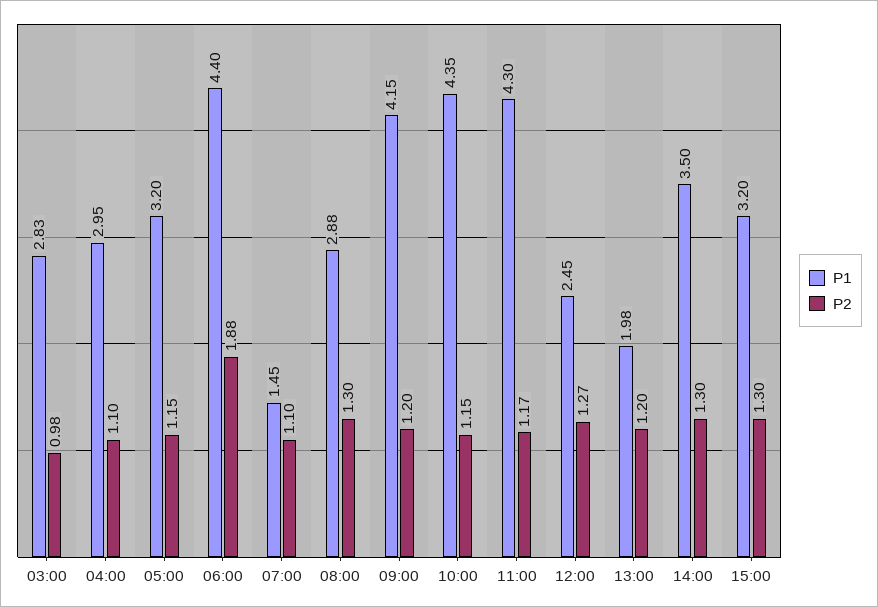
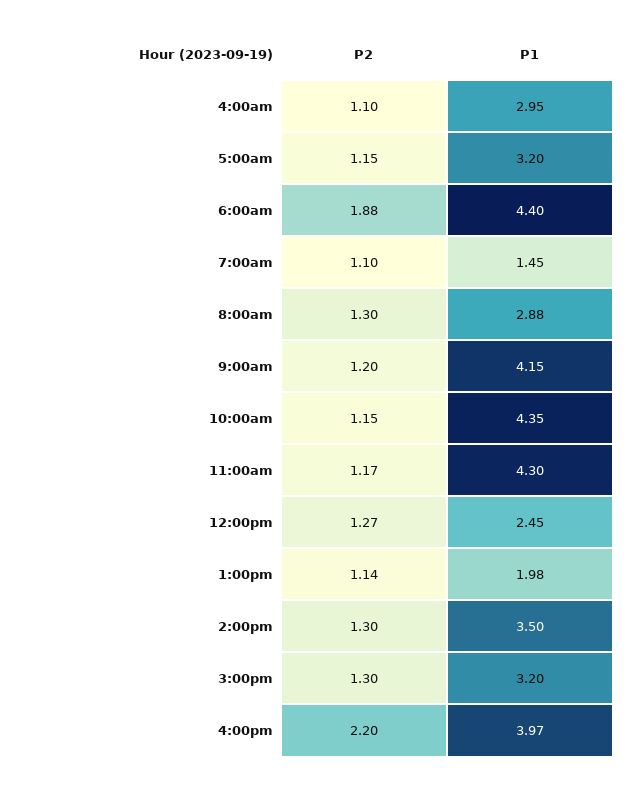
P1, 03:00: 2.83 -> none
P2, 03:00: 0.98 -> none
P2, 13:00: 1.2 -> 1.14
P2, 4:00pm: none -> 2.2
P1, 4:00pm: none -> 3.97

